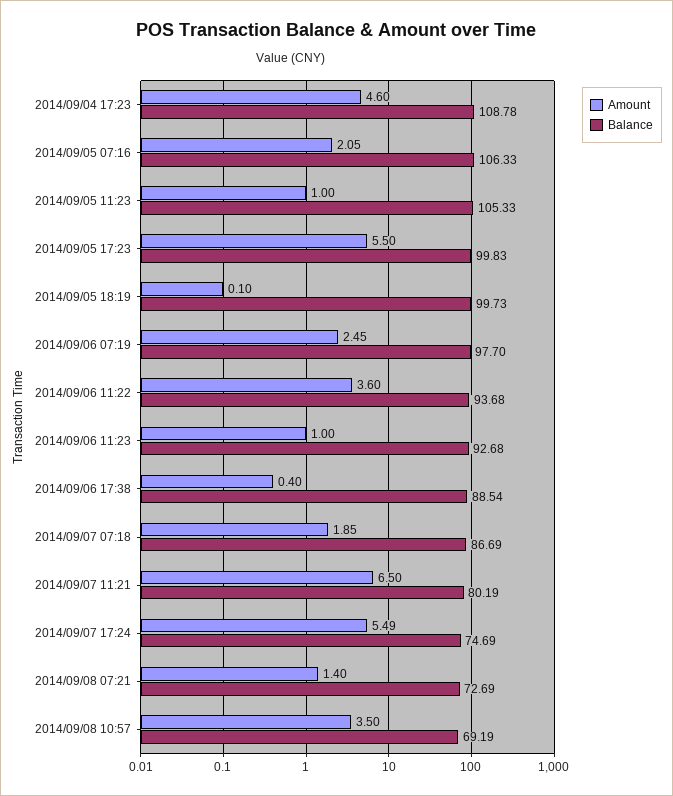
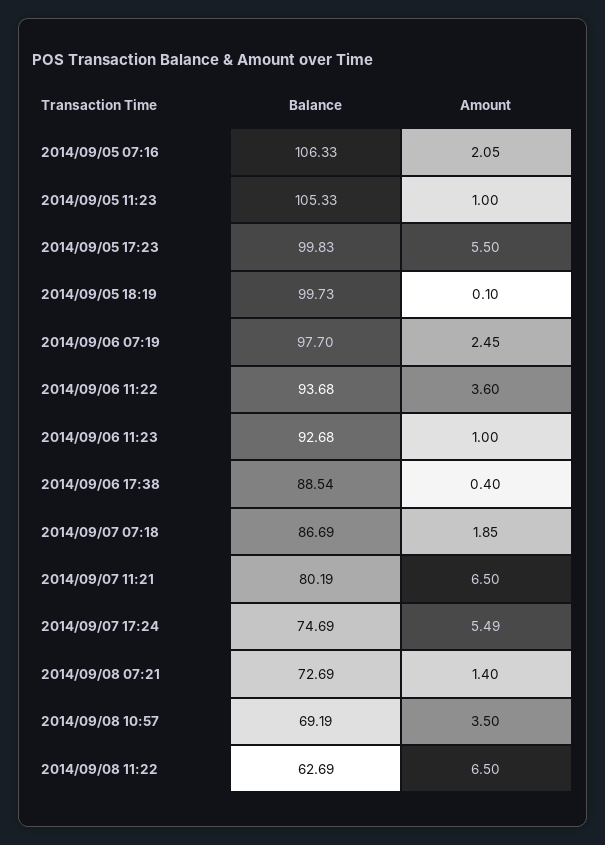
Amount, 2014/09/04 17:23: 4.6 -> none
Balance, 2014/09/04 17:23: 108.78 -> none
Balance, 2014/09/08 11:22: none -> 62.69
Amount, 2014/09/08 11:22: none -> 6.5

